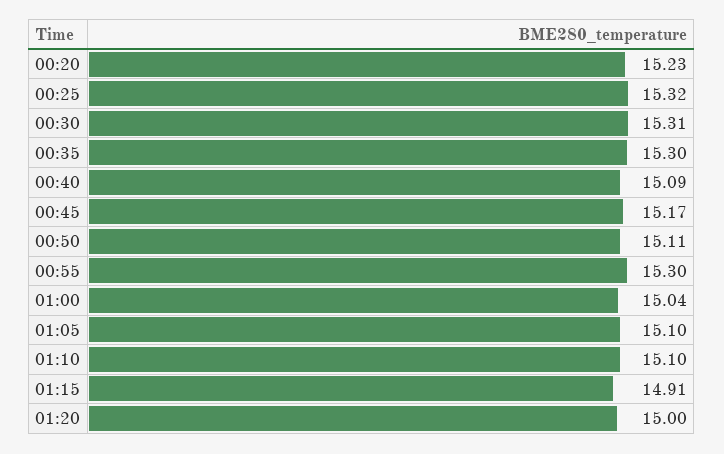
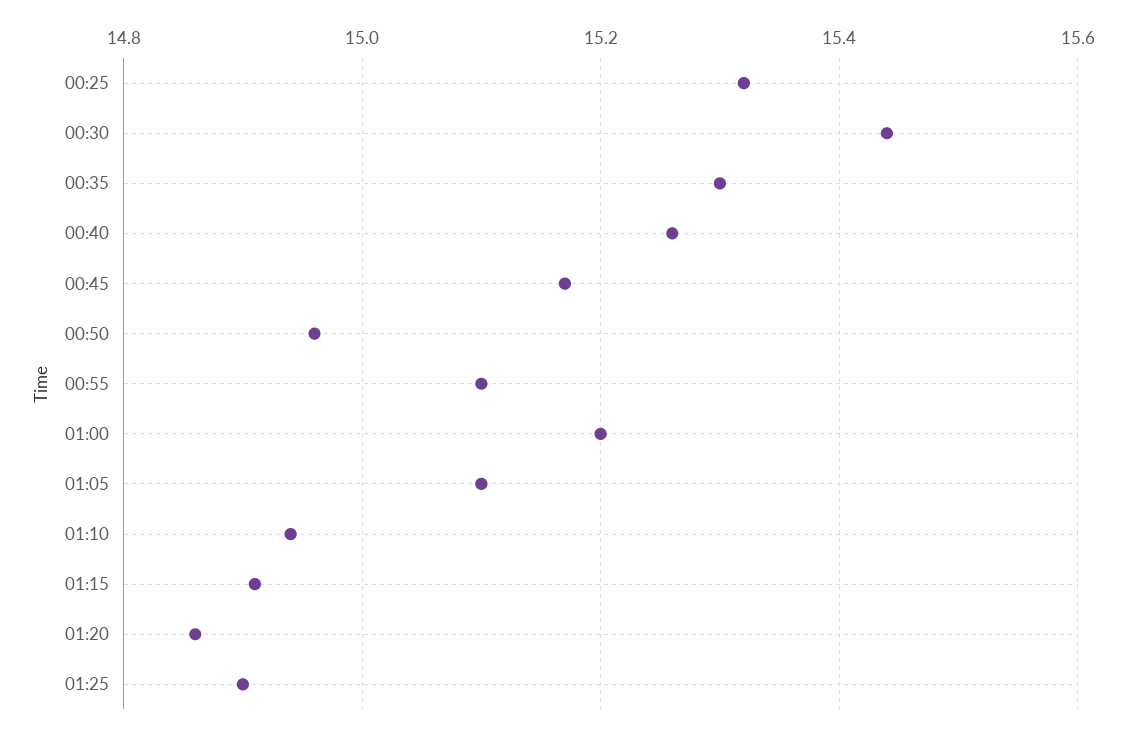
00:20: 15.23 -> none
00:30: 15.31 -> 15.45
00:40: 15.09 -> 15.25
00:50: 15.11 -> 14.95
00:55: 15.3 -> 15.1
01:00: 15.04 -> 15.2
01:10: 15.1 -> 14.95
01:20: 15 -> 14.85
01:25: none -> 14.9

